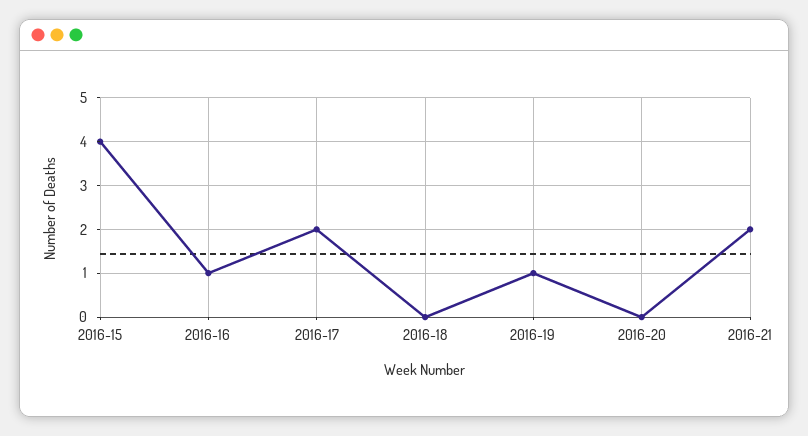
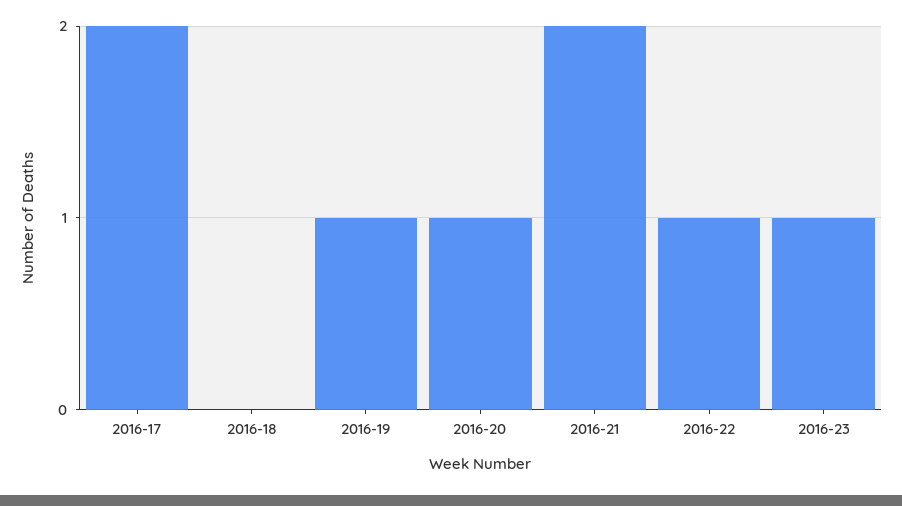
2016-15: 4 -> none
2016-16: 1 -> none
2016-20: 0 -> 1
2016-22: none -> 1
2016-23: none -> 1

